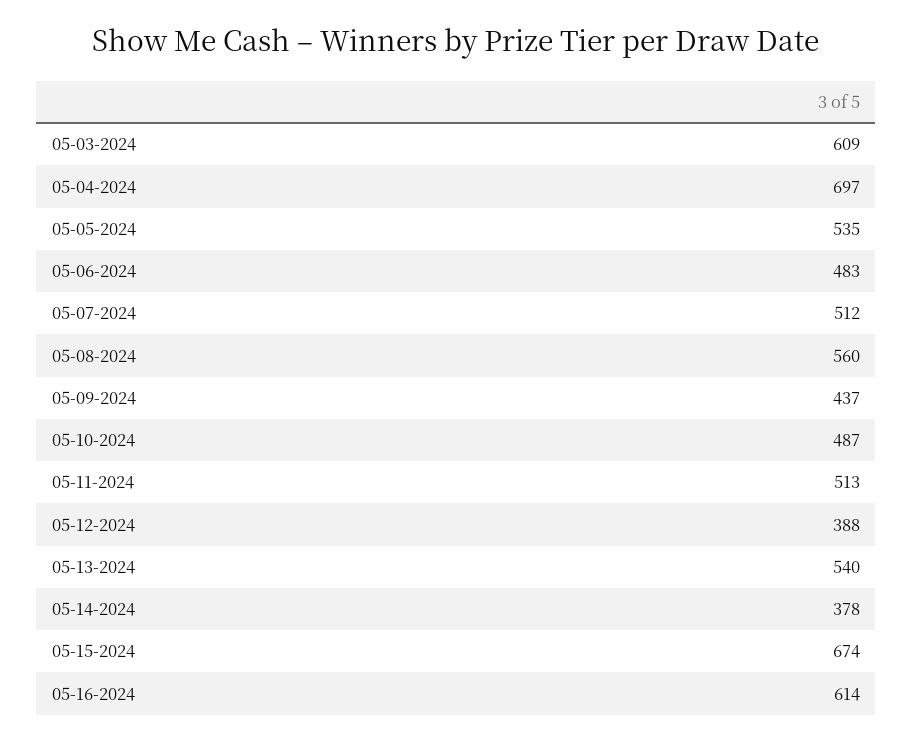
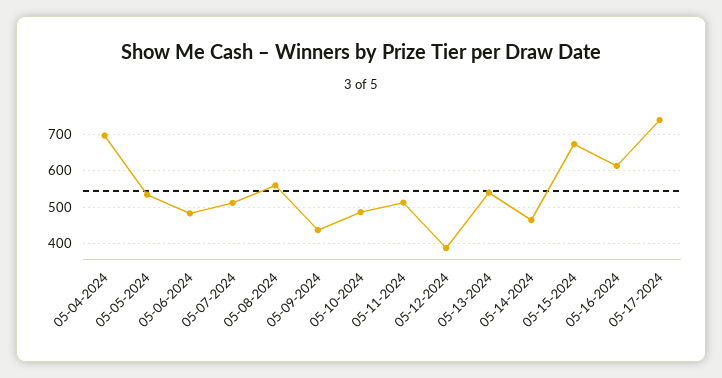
05-03-2024: 609 -> none
05-14-2024: 378 -> 460
05-17-2024: none -> 740

